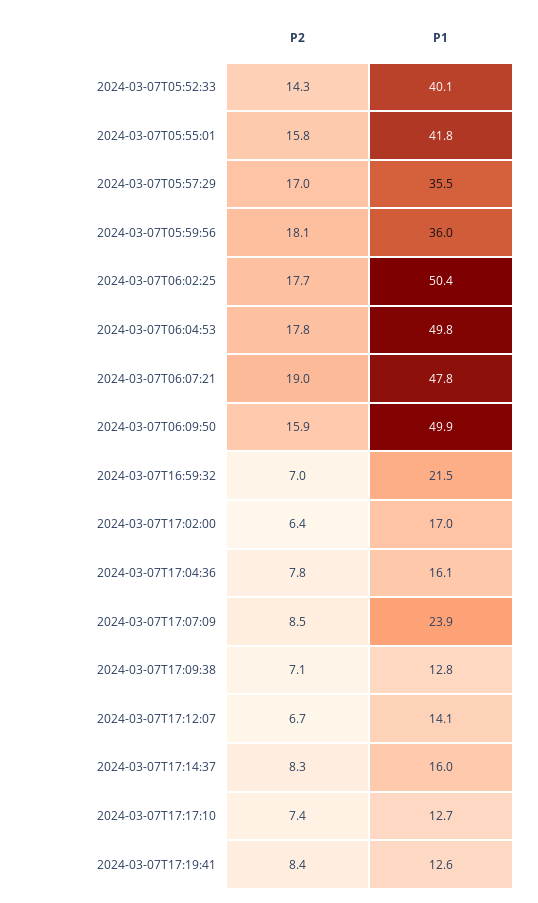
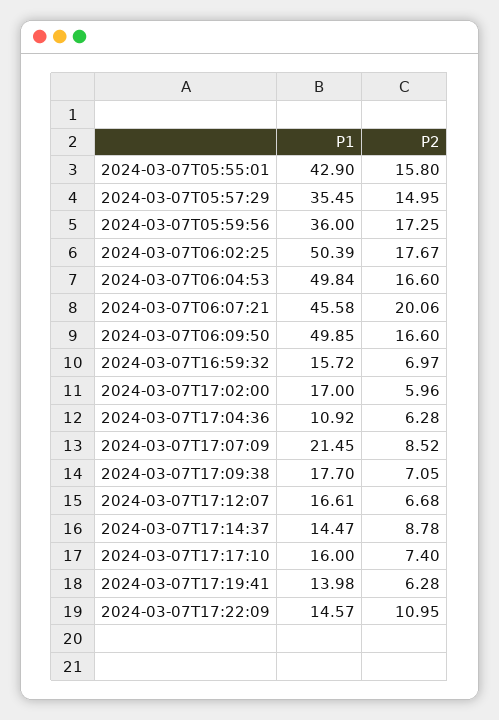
P2, 2024-03-07T05:52:33: 14.3 -> none
P1, 2024-03-07T05:52:33: 40.1 -> none
P1, 2024-03-07T05:55:01: 41.8 -> 42.9
P2, 2024-03-07T05:57:29: 17 -> 14.95
P2, 2024-03-07T05:59:56: 18.1 -> 17.25
P2, 2024-03-07T06:04:53: 17.8 -> 16.6
P2, 2024-03-07T06:07:21: 19 -> 20.06
P1, 2024-03-07T06:07:21: 47.8 -> 45.58
P2, 2024-03-07T06:09:50: 15.9 -> 16.6
P1, 2024-03-07T16:59:32: 21.5 -> 15.72
P2, 2024-03-07T17:02:00: 6.4 -> 5.96
P2, 2024-03-07T17:04:36: 7.8 -> 6.28
P1, 2024-03-07T17:04:36: 16.1 -> 10.92
P1, 2024-03-07T17:07:09: 23.9 -> 21.45
P1, 2024-03-07T17:09:38: 12.8 -> 17.7
P1, 2024-03-07T17:12:07: 14.1 -> 16.61
P2, 2024-03-07T17:14:37: 8.3 -> 8.78
P1, 2024-03-07T17:14:37: 16 -> 14.47
P1, 2024-03-07T17:17:10: 12.7 -> 16
P2, 2024-03-07T17:19:41: 8.4 -> 6.28
P1, 2024-03-07T17:19:41: 12.6 -> 13.98
P1, 2024-03-07T17:22:09: none -> 14.57
P2, 2024-03-07T17:22:09: none -> 10.95

